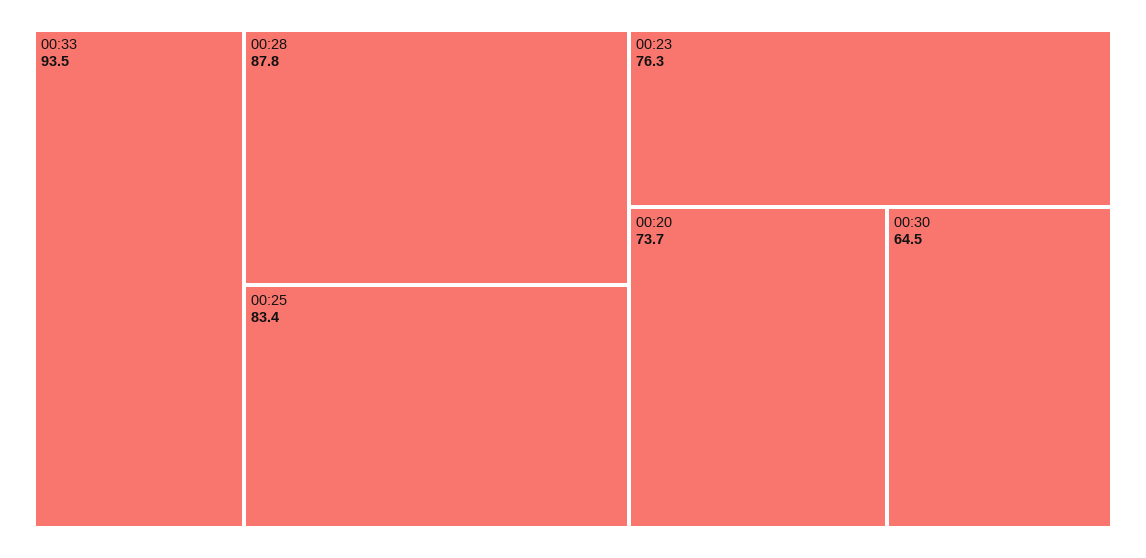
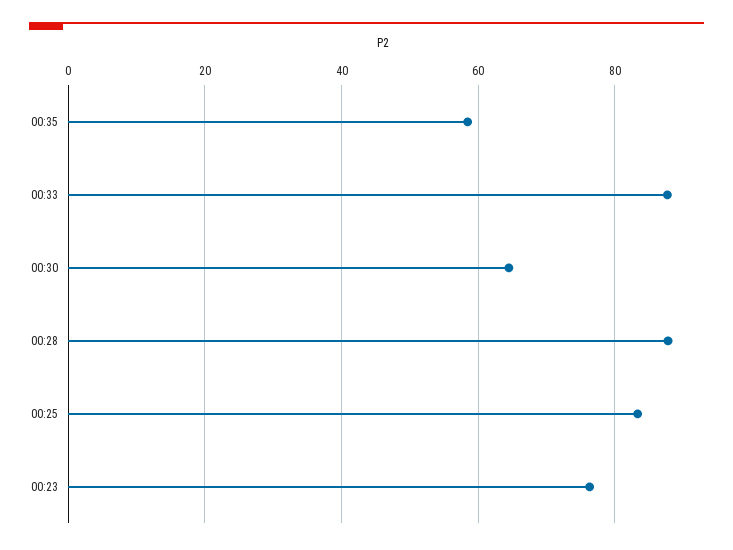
00:33: 93.5 -> 88
00:20: 73.7 -> none
00:35: none -> 58

